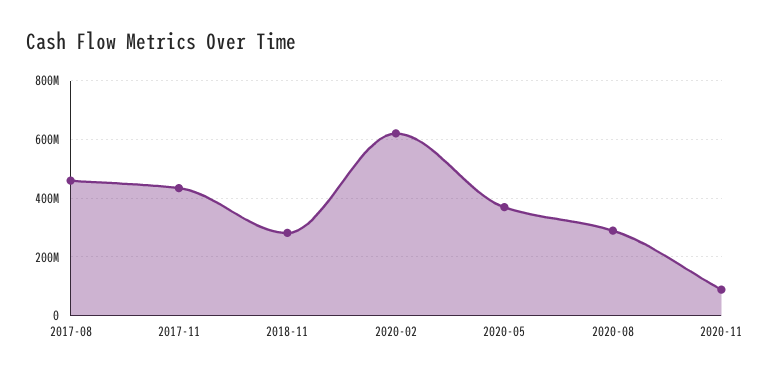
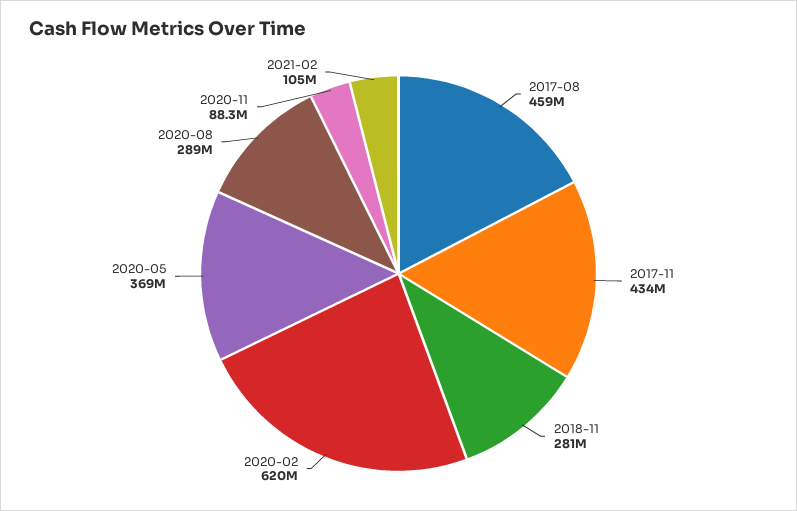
2021-02: none -> 105000000

